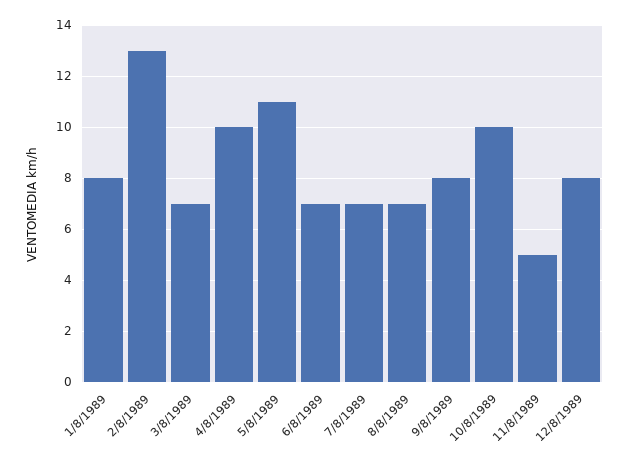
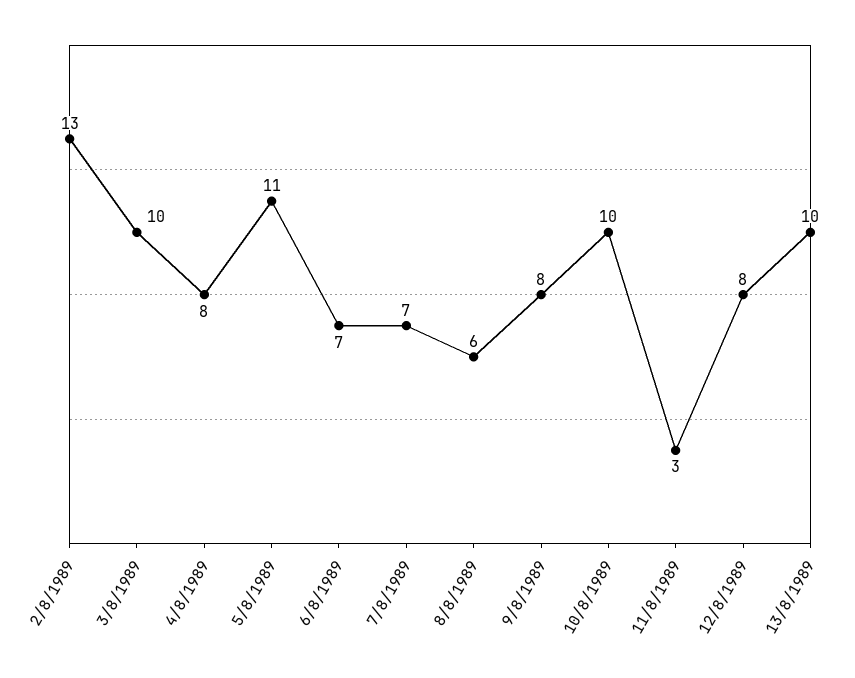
1/8/1989: 8 -> none
3/8/1989: 7 -> 10
4/8/1989: 10 -> 8
8/8/1989: 7 -> 6
11/8/1989: 5 -> 3
13/8/1989: none -> 10

